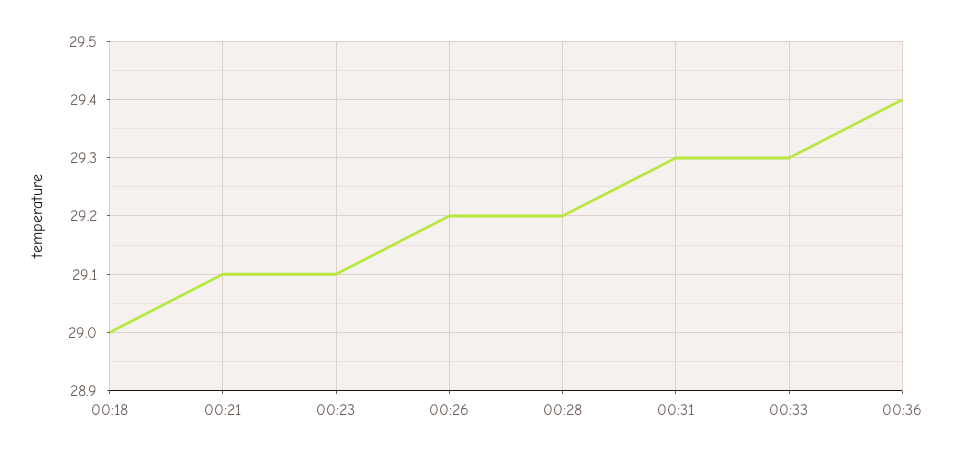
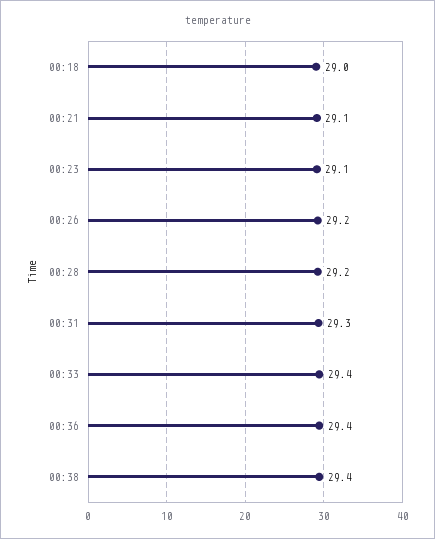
00:33: 29.3 -> 29.4
00:38: none -> 29.4

